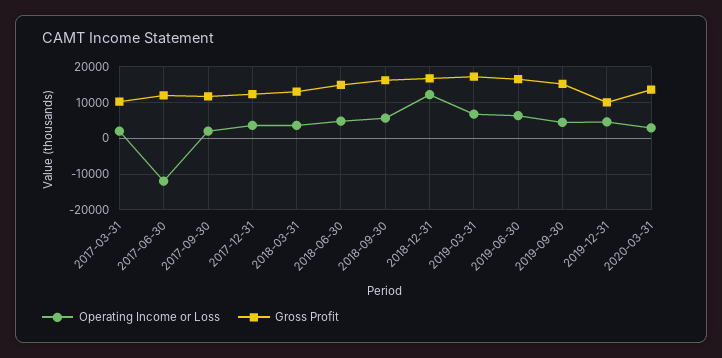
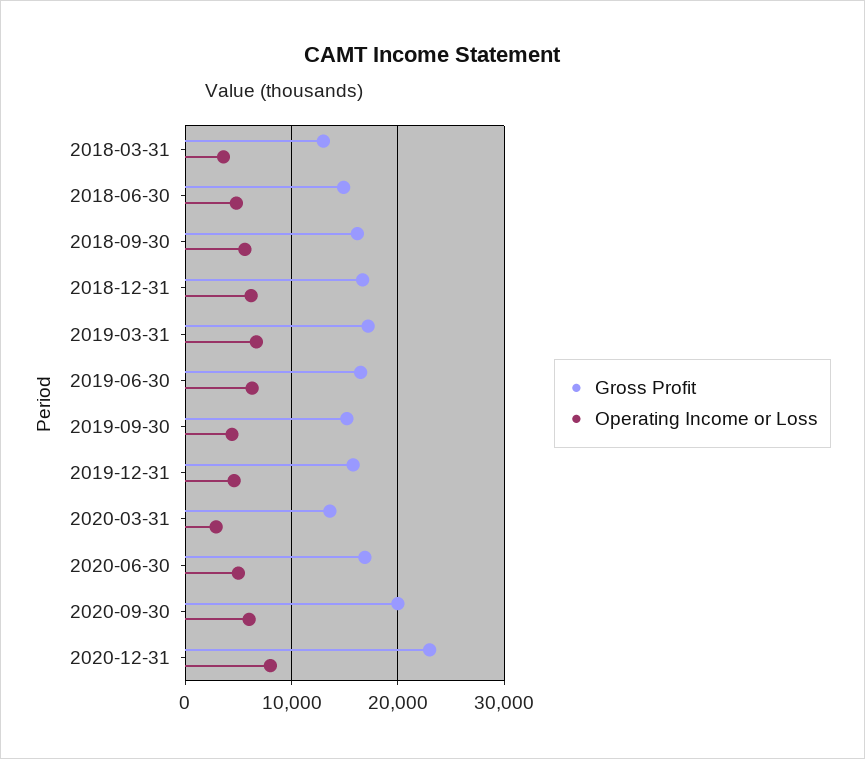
Operating Income or Loss, 2017-03-31: 2000 -> none
Gross Profit, 2017-03-31: 10000 -> none
Operating Income or Loss, 2017-06-30: -12000 -> none
Gross Profit, 2017-06-30: 12000 -> none
Operating Income or Loss, 2017-09-30: 2000 -> none
Gross Profit, 2017-09-30: 12000 -> none
Operating Income or Loss, 2017-12-31: 4000 -> none
Gross Profit, 2017-12-31: 12000 -> none
Operating Income or Loss, 2018-12-31: 12000 -> 6000
Gross Profit, 2019-12-31: 10000 -> 16000
Gross Profit, 2020-06-30: none -> 17000
Operating Income or Loss, 2020-06-30: none -> 5000
Gross Profit, 2020-09-30: none -> 20000
Operating Income or Loss, 2020-09-30: none -> 6000
Gross Profit, 2020-12-31: none -> 23000
Operating Income or Loss, 2020-12-31: none -> 8000

